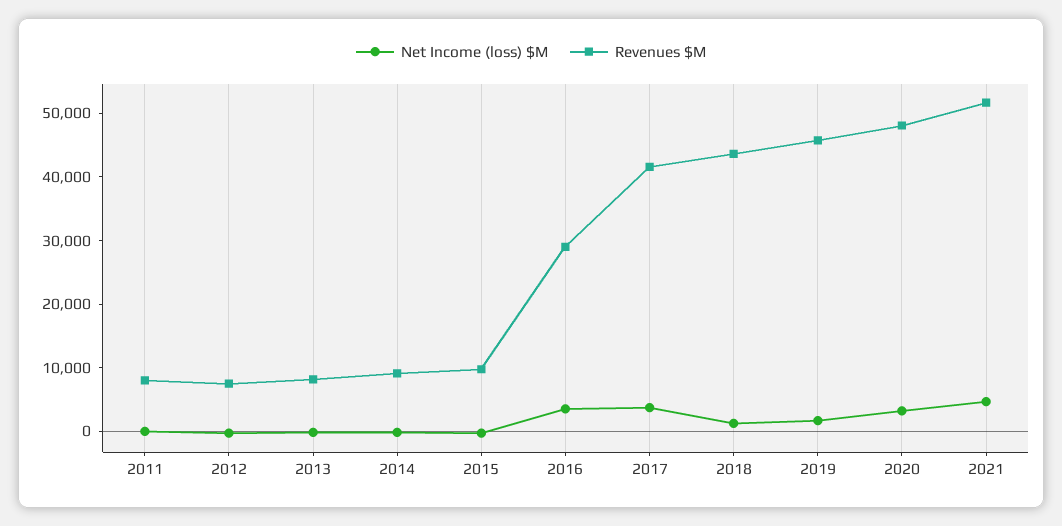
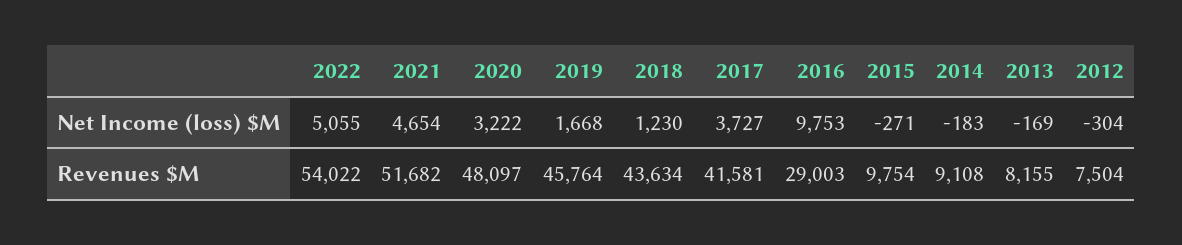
Net Income (loss) $M, 2011: 0 -> none
Revenues $M, 2011: 8000 -> none
Net Income (loss) $M, 2016: 4000 -> 9753
Net Income (loss) $M, 2022: none -> 5055
Revenues $M, 2022: none -> 54022

